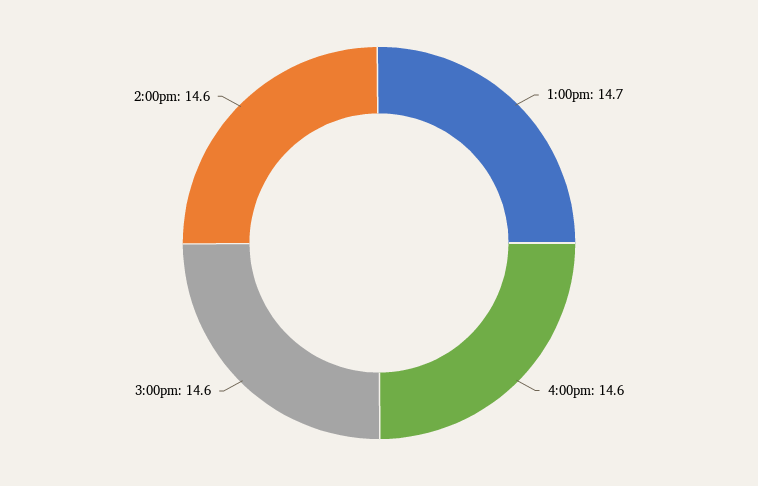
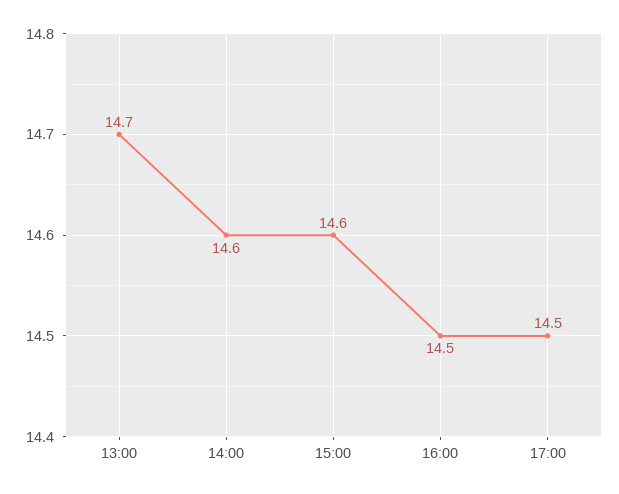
4:00pm: 14.6 -> 14.5
17:00: none -> 14.5

